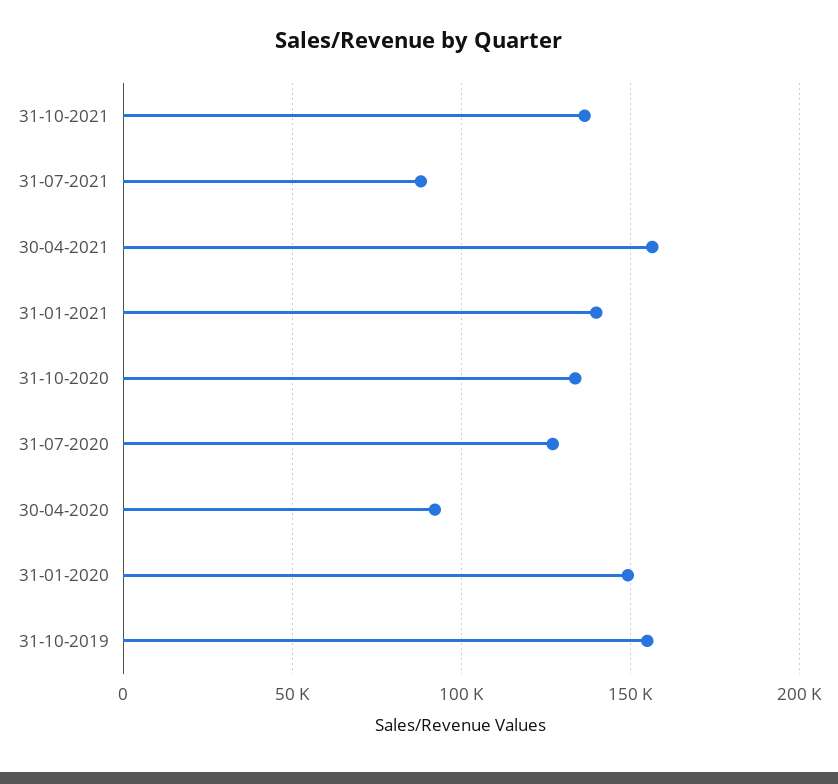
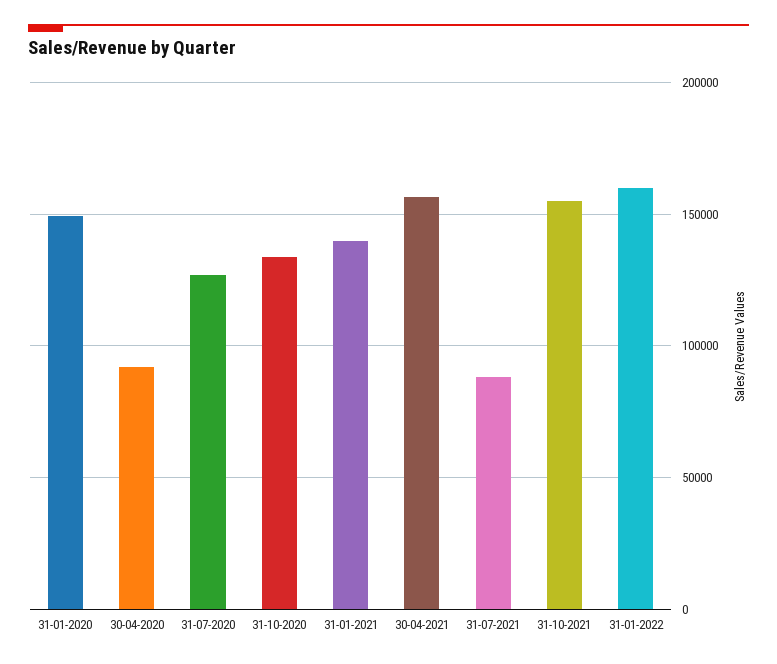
31-10-2021: 135000 -> 155000
31-10-2019: 155000 -> none
31-01-2022: none -> 160000

